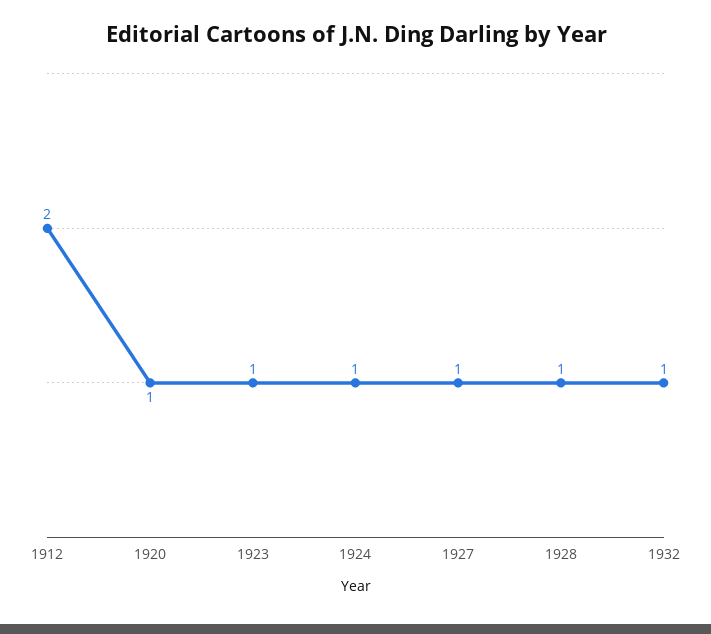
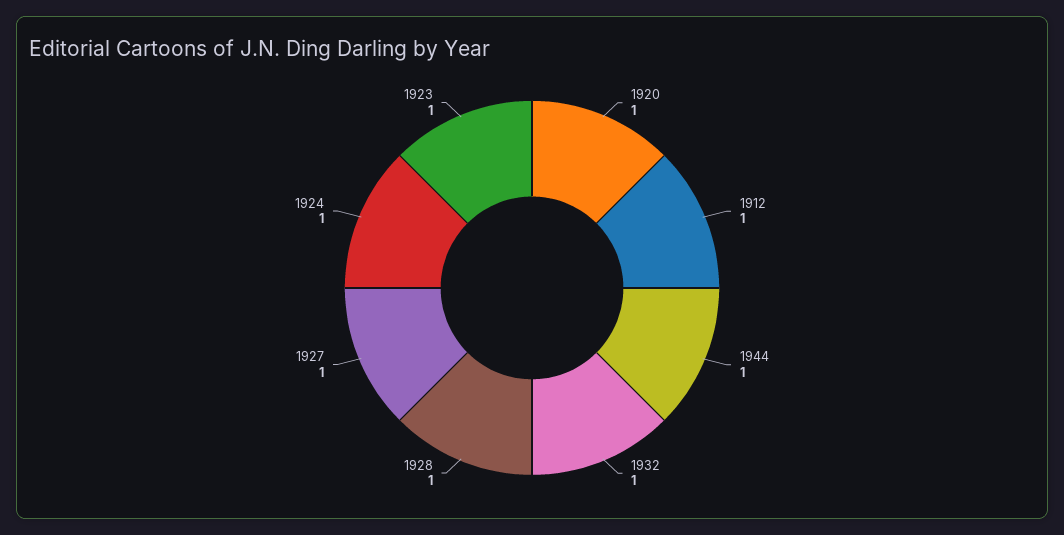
1912: 2 -> 1
1944: none -> 1

